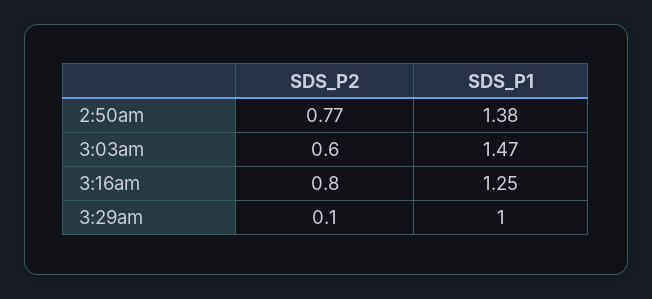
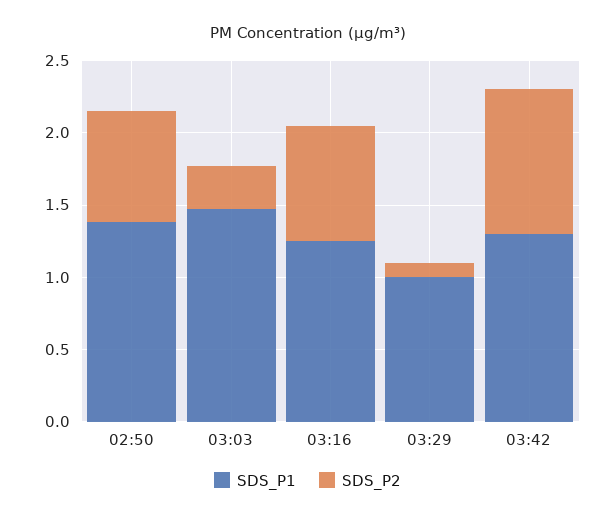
SDS_P2, 3:03am: 0.6 -> 0.3
SDS_P1, 03:42: none -> 1.3
SDS_P2, 03:42: none -> 1

